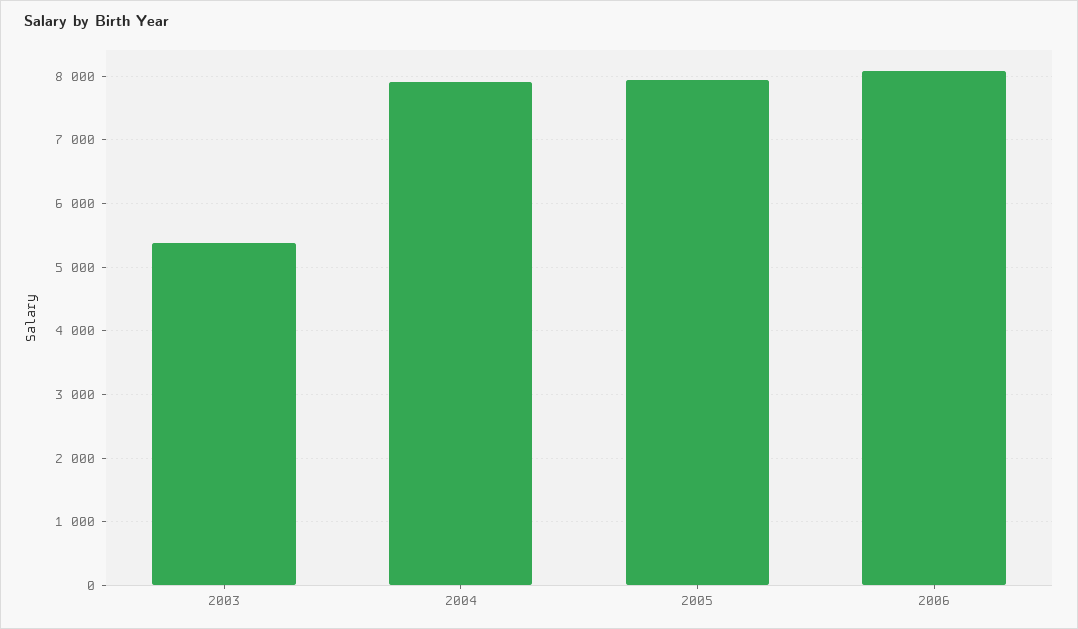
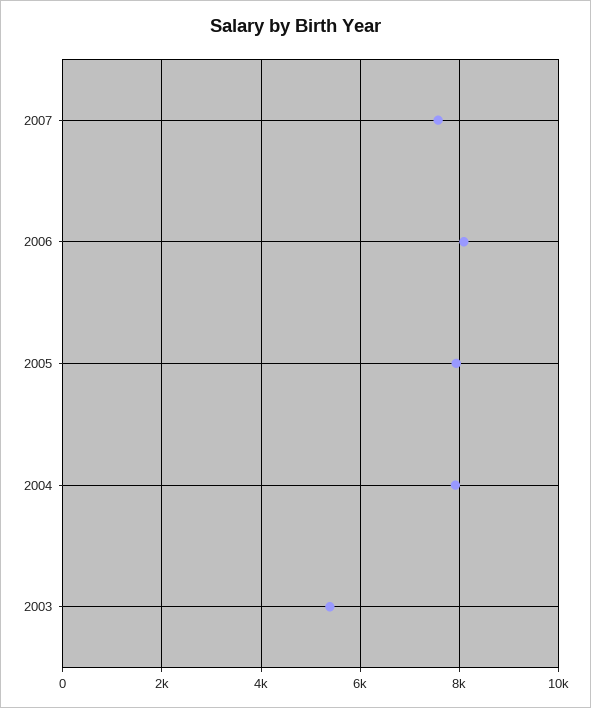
2007: none -> 7600

